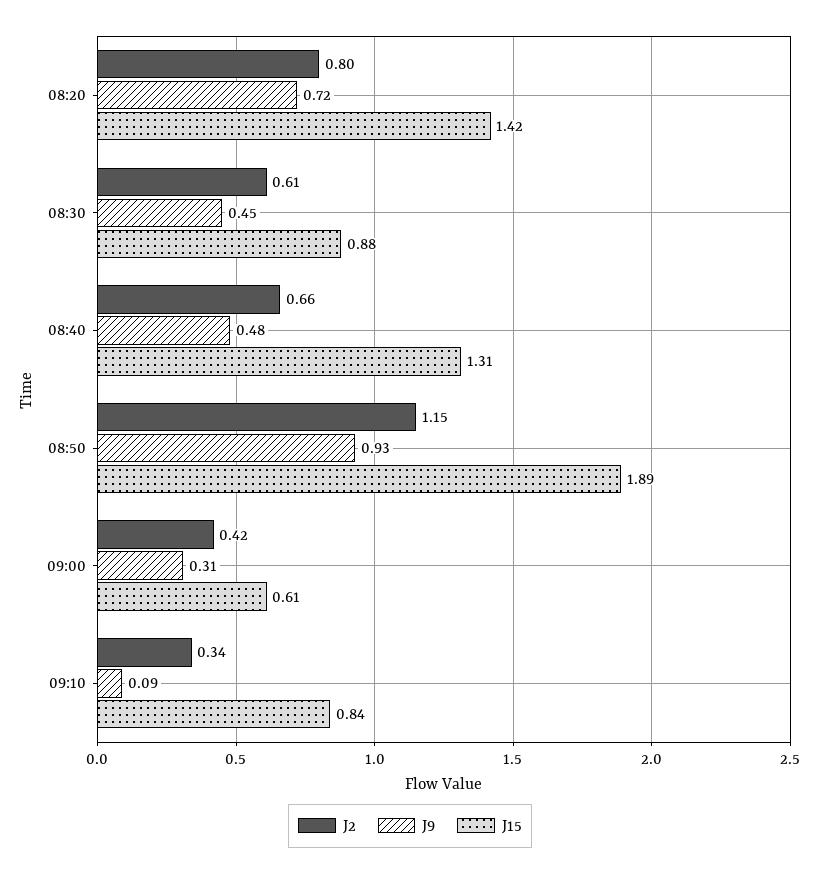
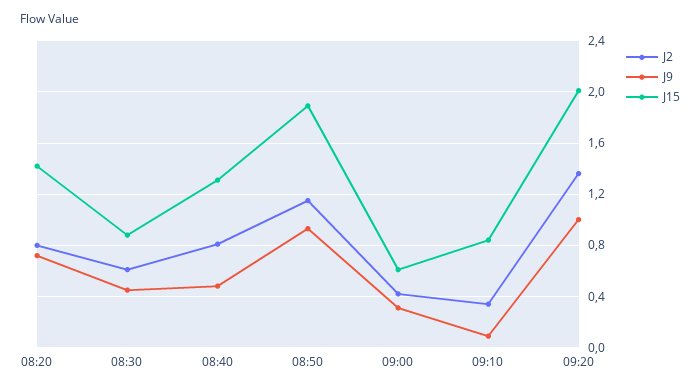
J2, 08:40: 0.66 -> 0.8
J2, 09:20: none -> 1.35
J9, 09:20: none -> 1
J15, 09:20: none -> 2

